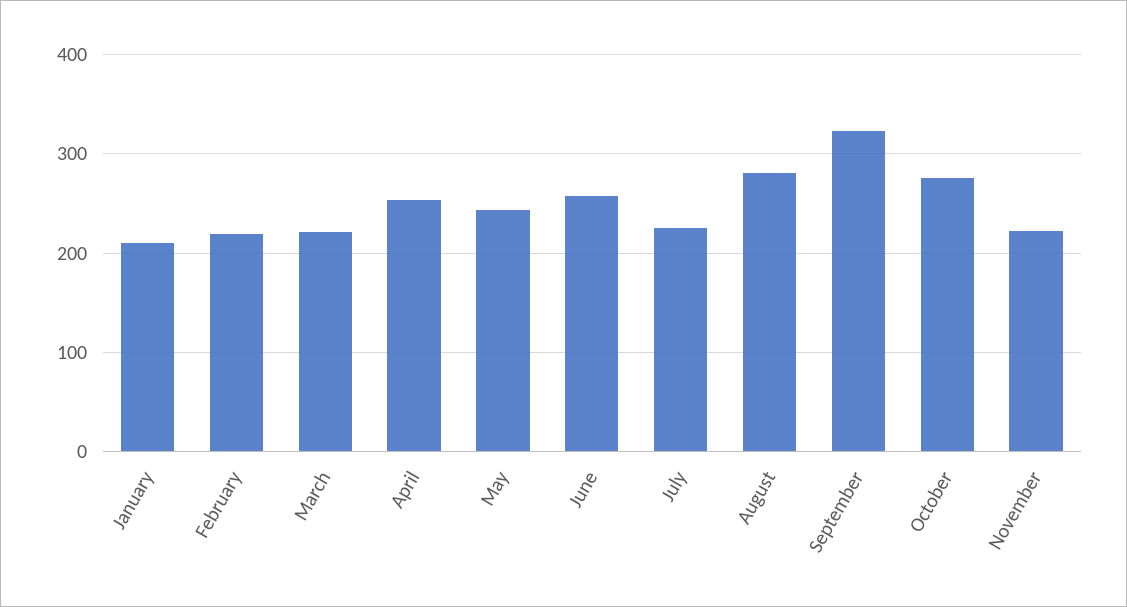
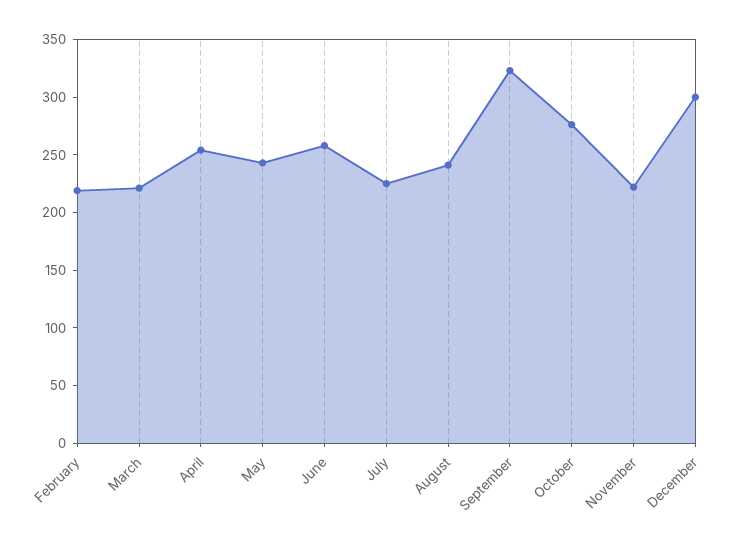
January: 210 -> none
August: 280 -> 240
December: none -> 300

